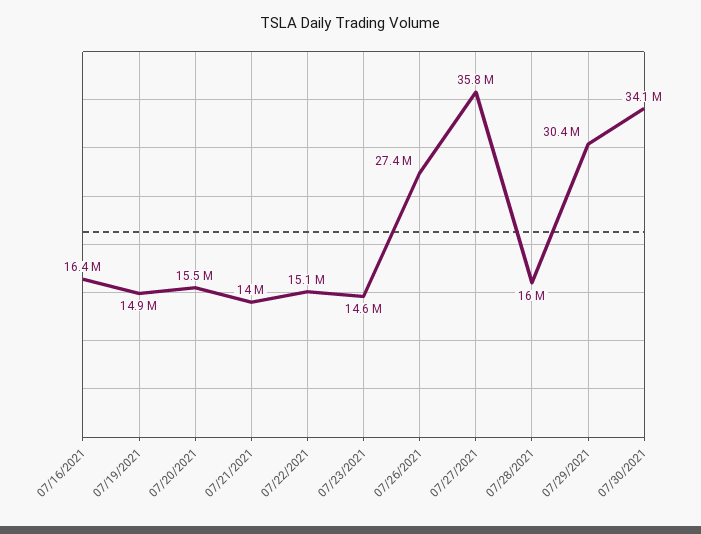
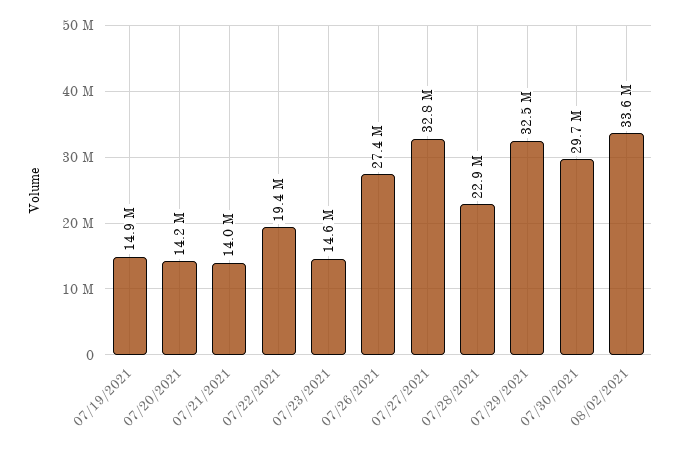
07/16/2021: 16400000 -> none
07/20/2021: 15500000 -> 14200000
07/22/2021: 15100000 -> 19400000
07/27/2021: 35800000 -> 32800000
07/28/2021: 16000000 -> 22900000
07/29/2021: 30400000 -> 32500000
07/30/2021: 34100000 -> 29700000
08/02/2021: none -> 33600000

